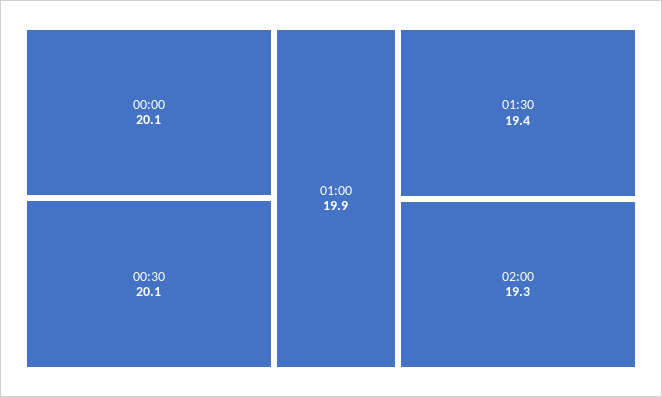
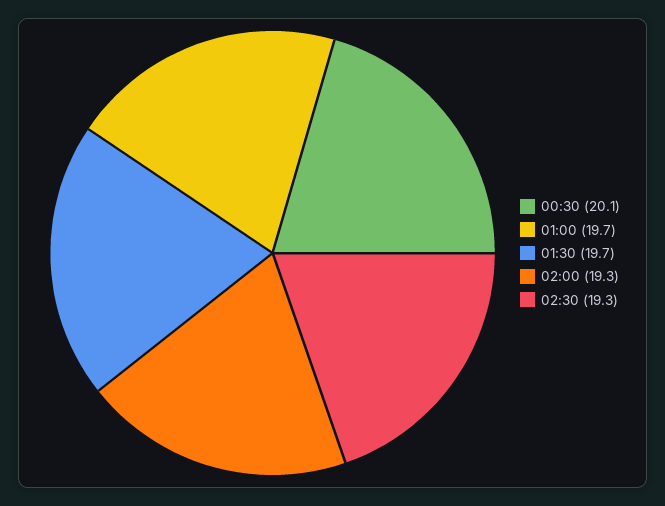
00:00: 20.1 -> none
01:00: 19.9 -> 19.7
01:30: 19.4 -> 19.7
02:30: none -> 19.3

